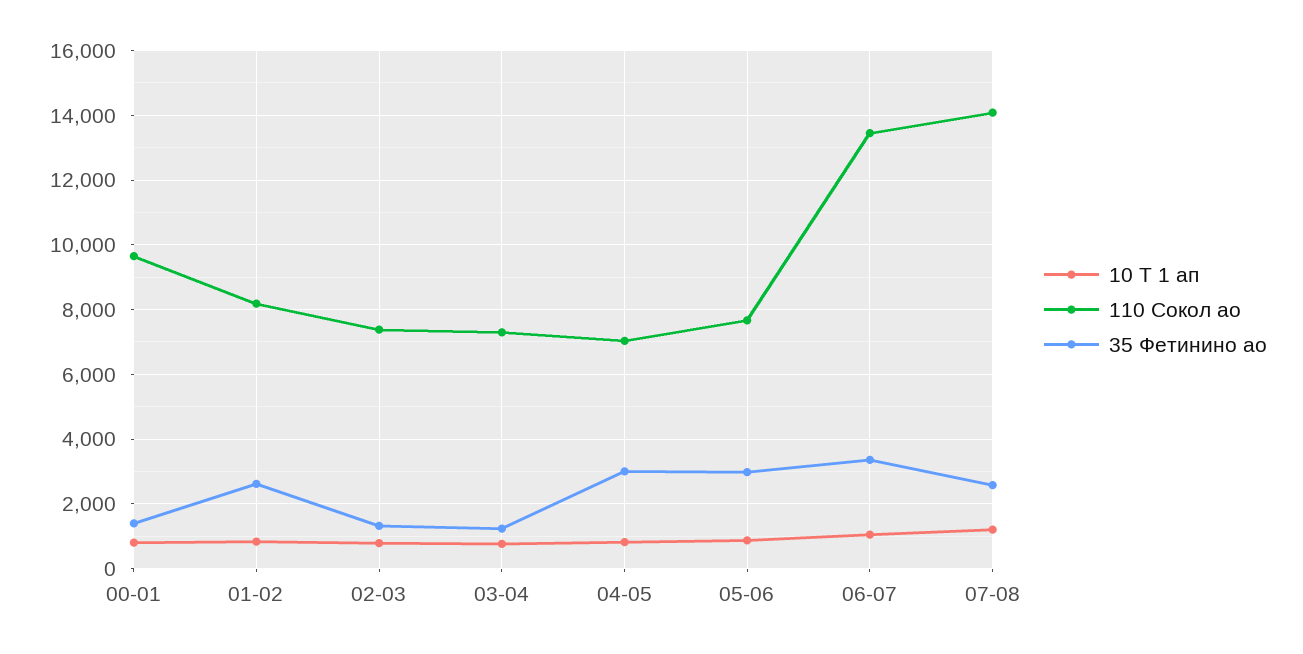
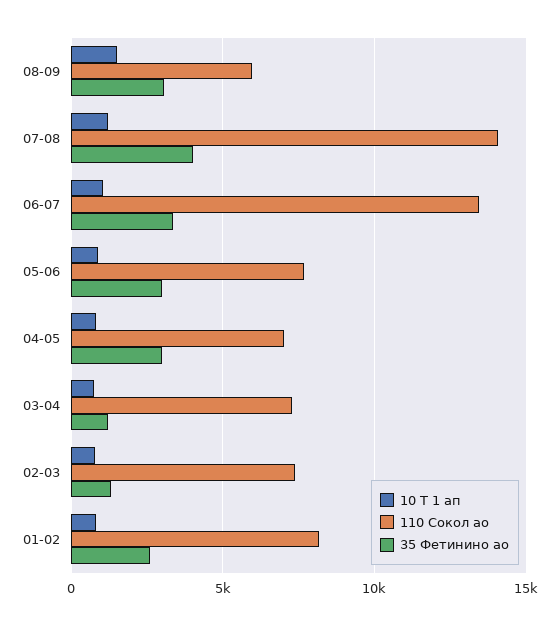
10 Т 1 ап, 00-01: 800 -> none
110 Сокол ао, 00-01: 9600 -> none
35 Фетинино ао, 00-01: 1400 -> none
35 Фетинино ао, 07-08: 2600 -> 4000
10 Т 1 ап, 08-09: none -> 1500
110 Сокол ао, 08-09: none -> 6000
35 Фетинино ао, 08-09: none -> 3000

